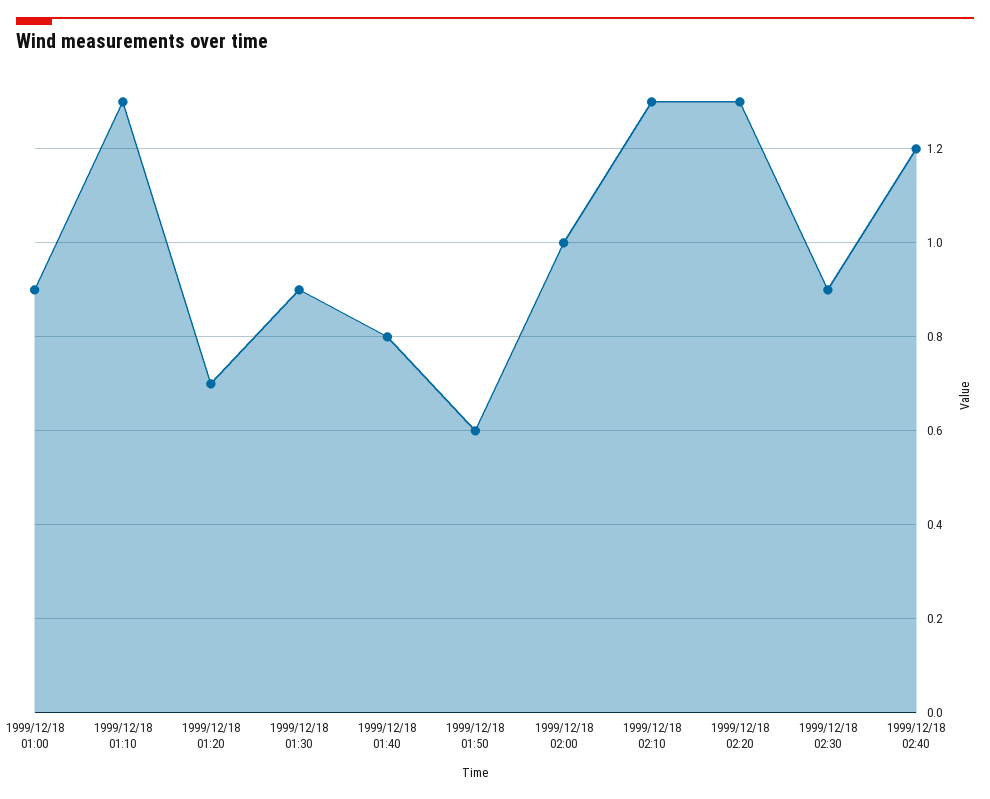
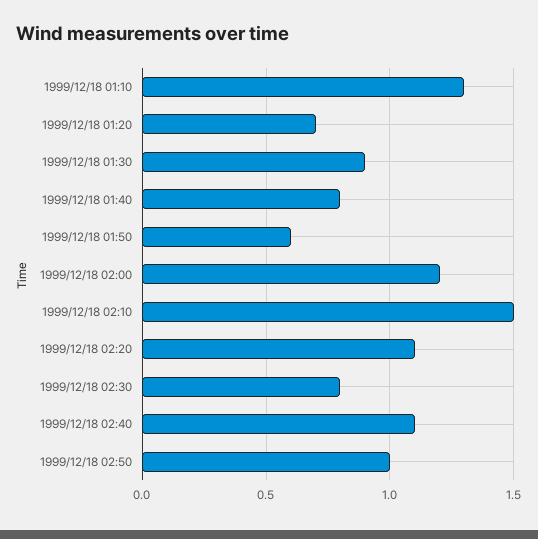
1999/12/18 01:00: 0.9 -> none
1999/12/18 02:00: 1 -> 1.2
1999/12/18 02:10: 1.3 -> 1.5
1999/12/18 02:20: 1.3 -> 1.1
1999/12/18 02:30: 0.9 -> 0.8
1999/12/18 02:40: 1.2 -> 1.1
1999/12/18 02:50: none -> 1

